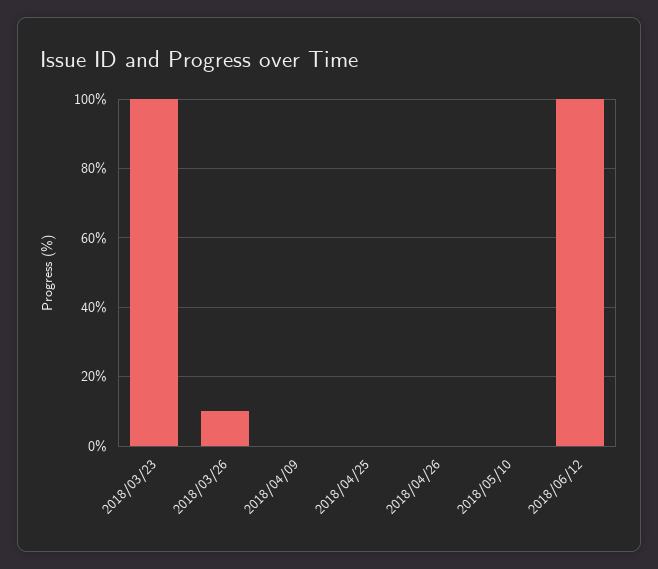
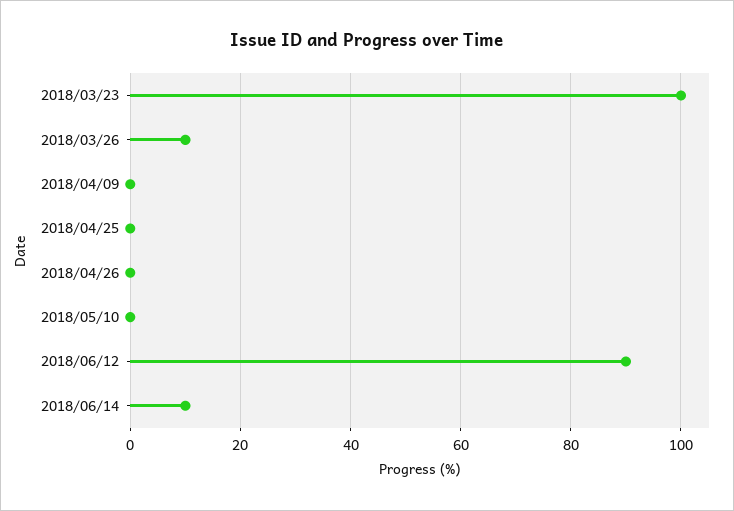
2018/06/12: 100 -> 90
2018/06/14: none -> 10

